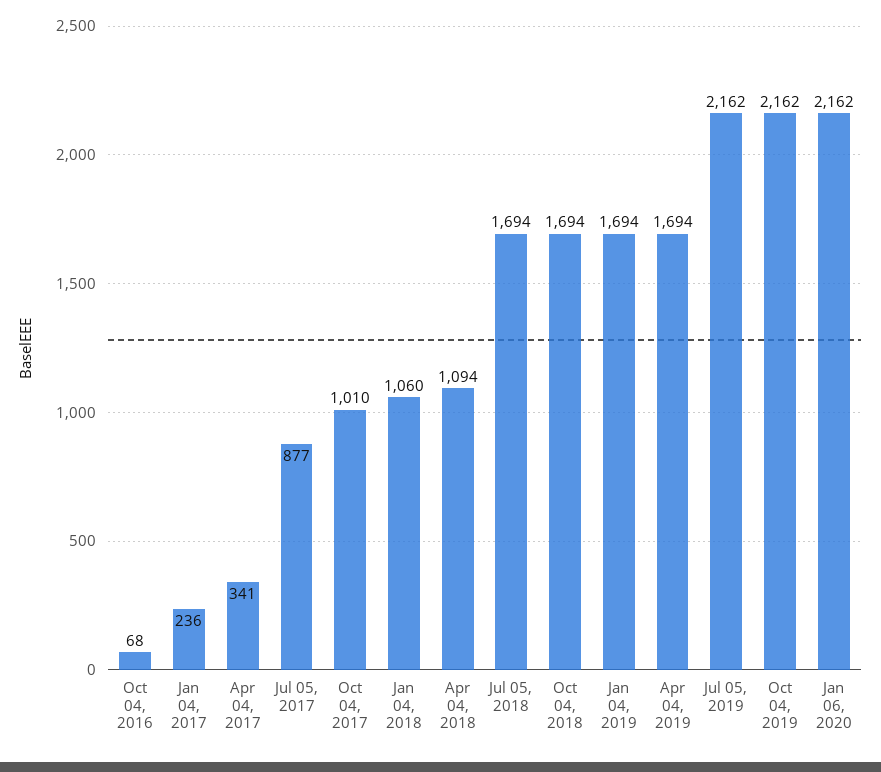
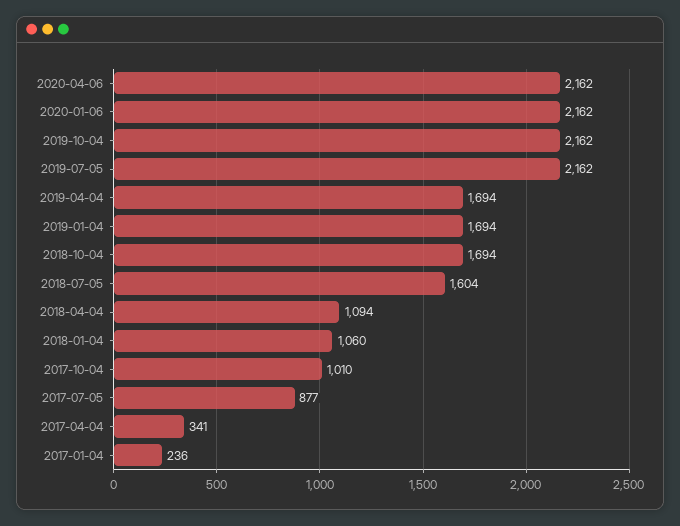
Oct 04, 2016: 68 -> none
Jul 05, 2018: 1694 -> 1604
2020-04-06: none -> 2162

